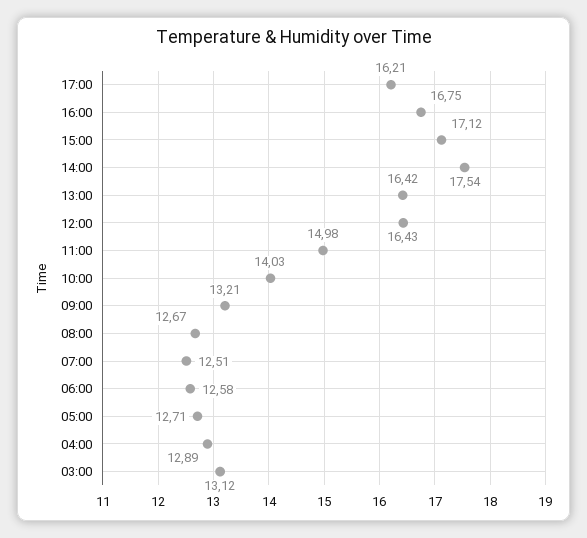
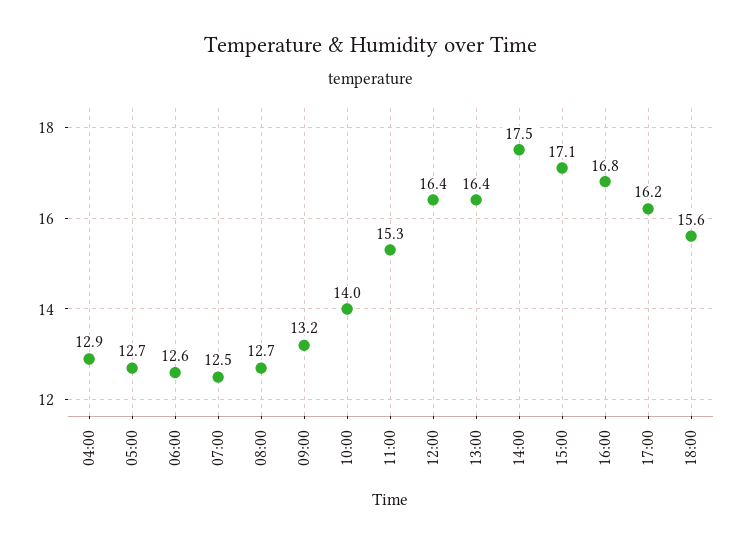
11:00: 14.98 -> 15.3
03:00: 13.12 -> none
18:00: none -> 15.6

